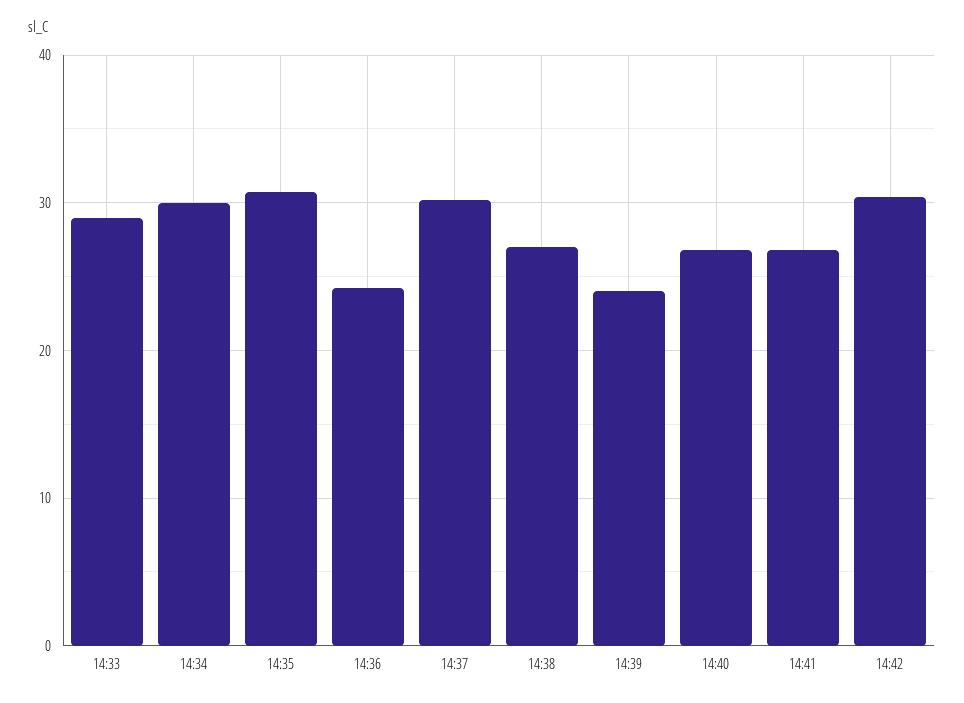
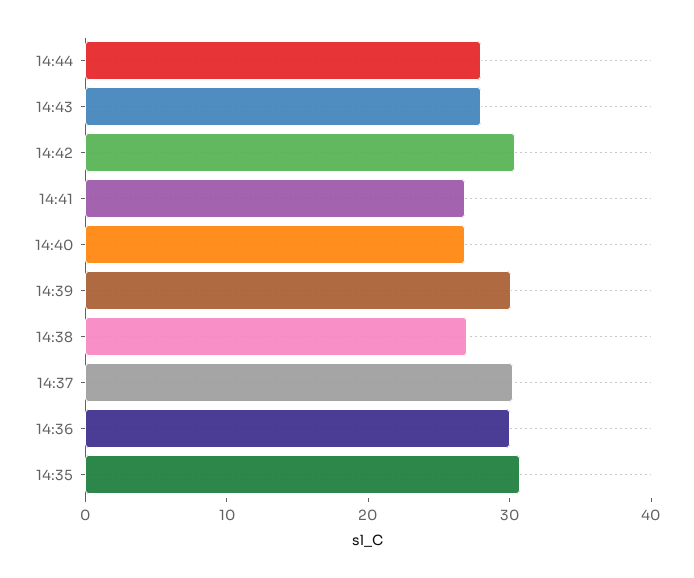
14:33: 29 -> none
14:34: 30 -> none
14:36: 24 -> 30
14:39: 24 -> 30
14:44: none -> 28
14:43: none -> 28

